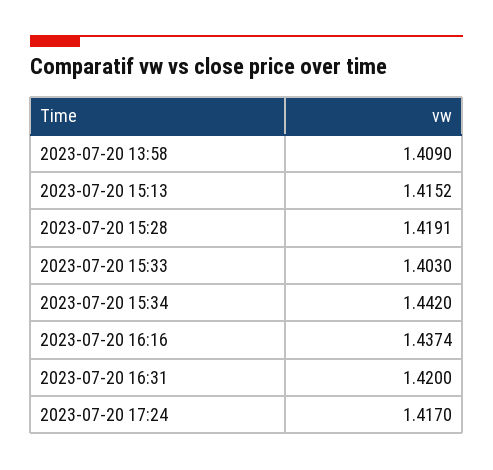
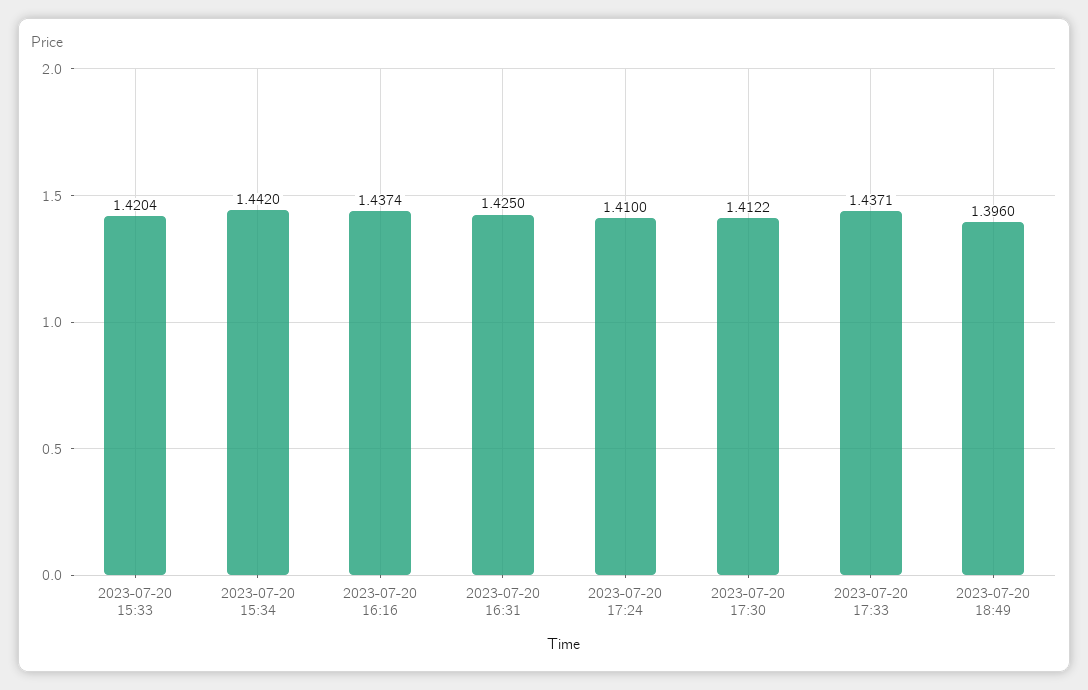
2023-07-20 13:58: 1.409 -> none
2023-07-20 15:13: 1.4152 -> none
2023-07-20 15:28: 1.4191 -> none
2023-07-20 15:33: 1.403 -> 1.4204
2023-07-20 16:31: 1.42 -> 1.425
2023-07-20 17:24: 1.417 -> 1.41
2023-07-20 17:30: none -> 1.4122
2023-07-20 17:33: none -> 1.4371
2023-07-20 18:49: none -> 1.396

